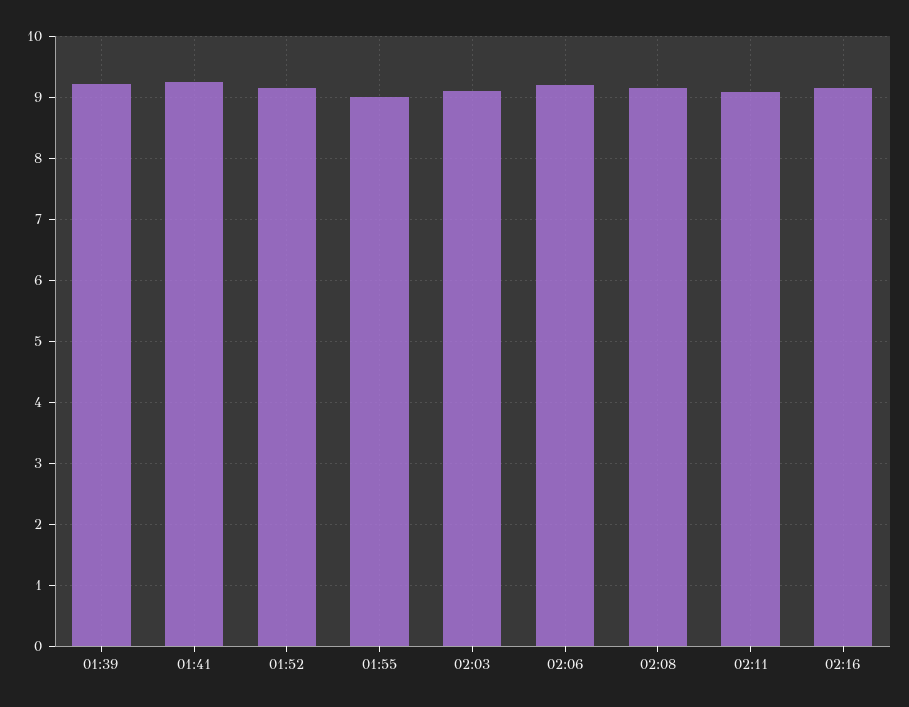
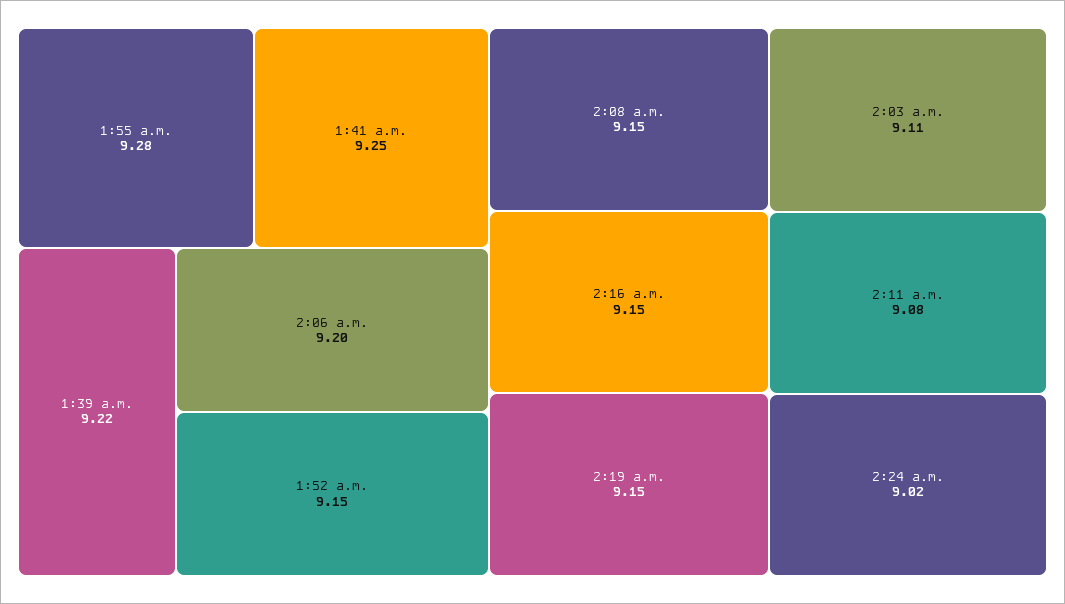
01:55: 9 -> 9.28
2:19 a.m.: none -> 9.15
2:24 a.m.: none -> 9.02

